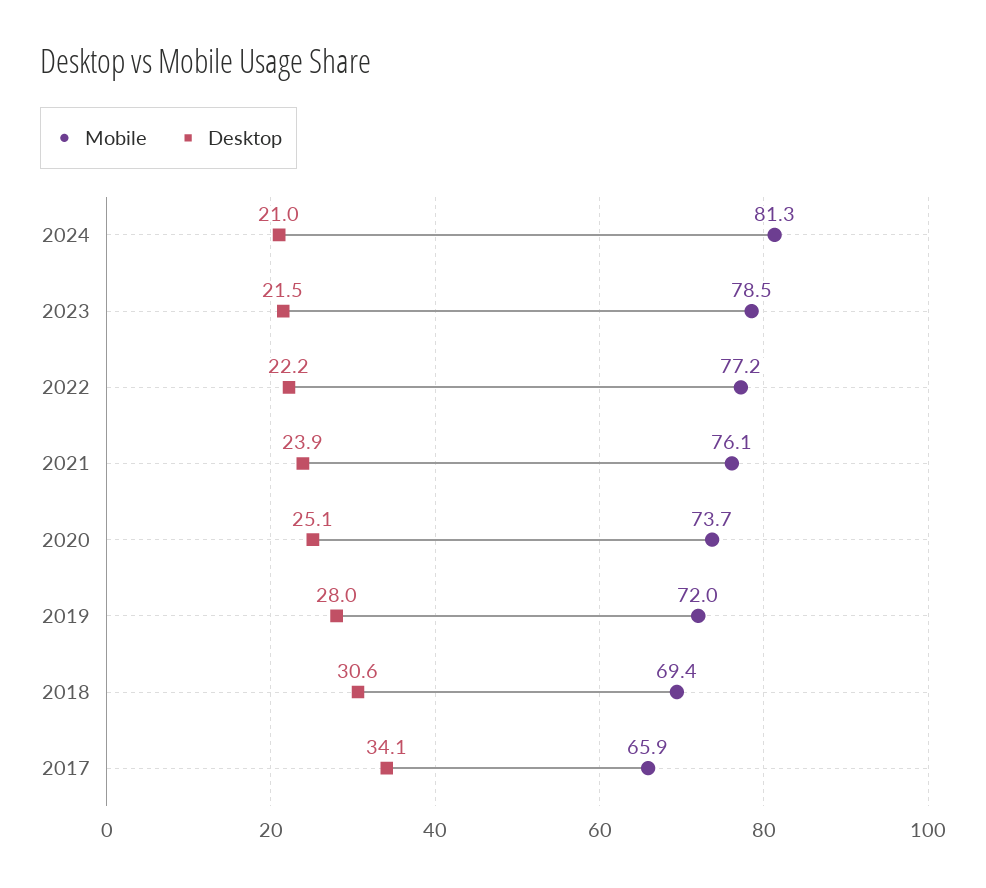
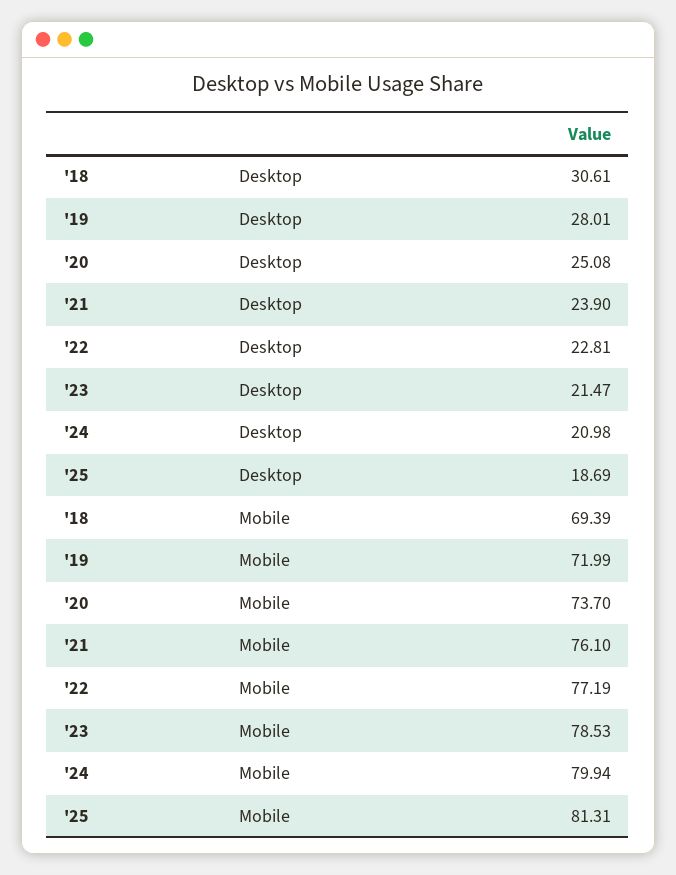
Mobile, 2024: 81.3 -> 79.94
Desktop, 2022: 22.2 -> 22.81
Mobile, 2017: 65.9 -> none
Desktop, 2017: 34.1 -> none
Desktop, '25: none -> 18.69
Mobile, '25: none -> 81.31

